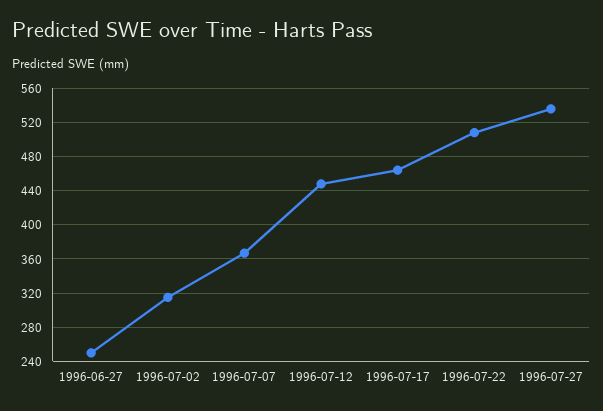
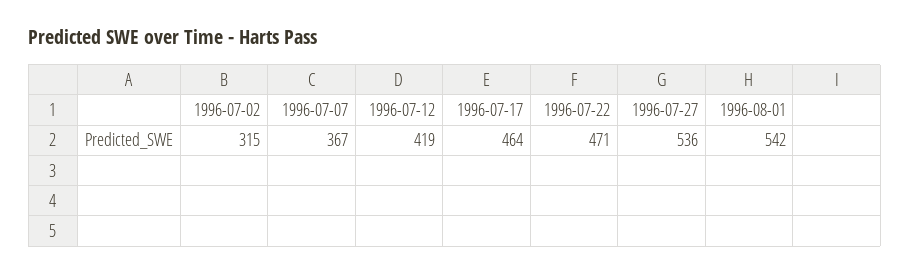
1996-06-27: 250 -> none
1996-07-12: 450 -> 419
1996-07-22: 510 -> 471
1996-08-01: none -> 542

